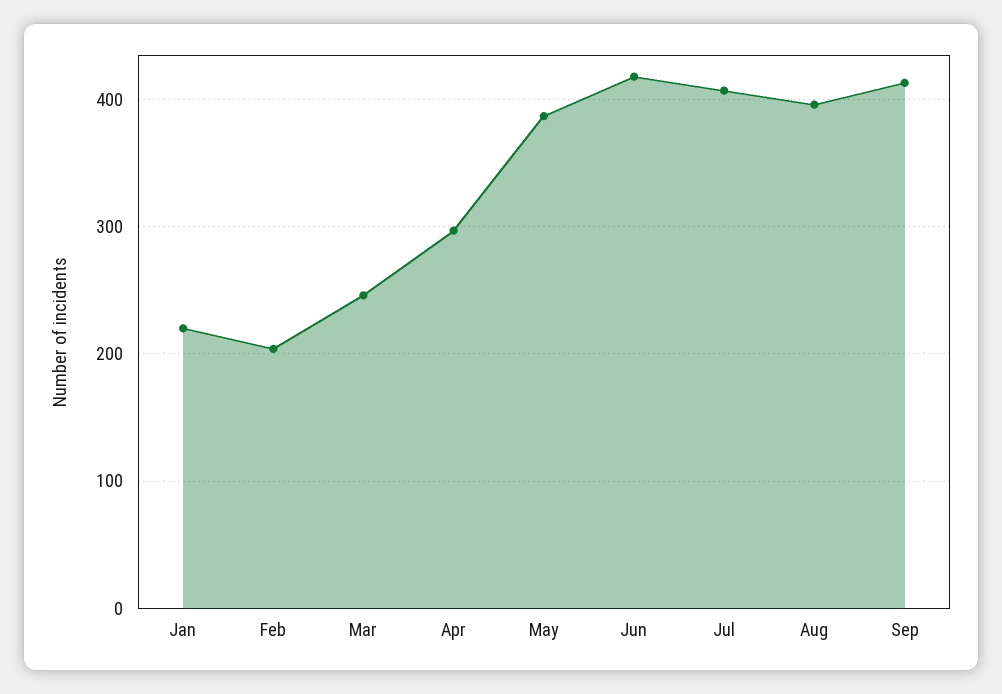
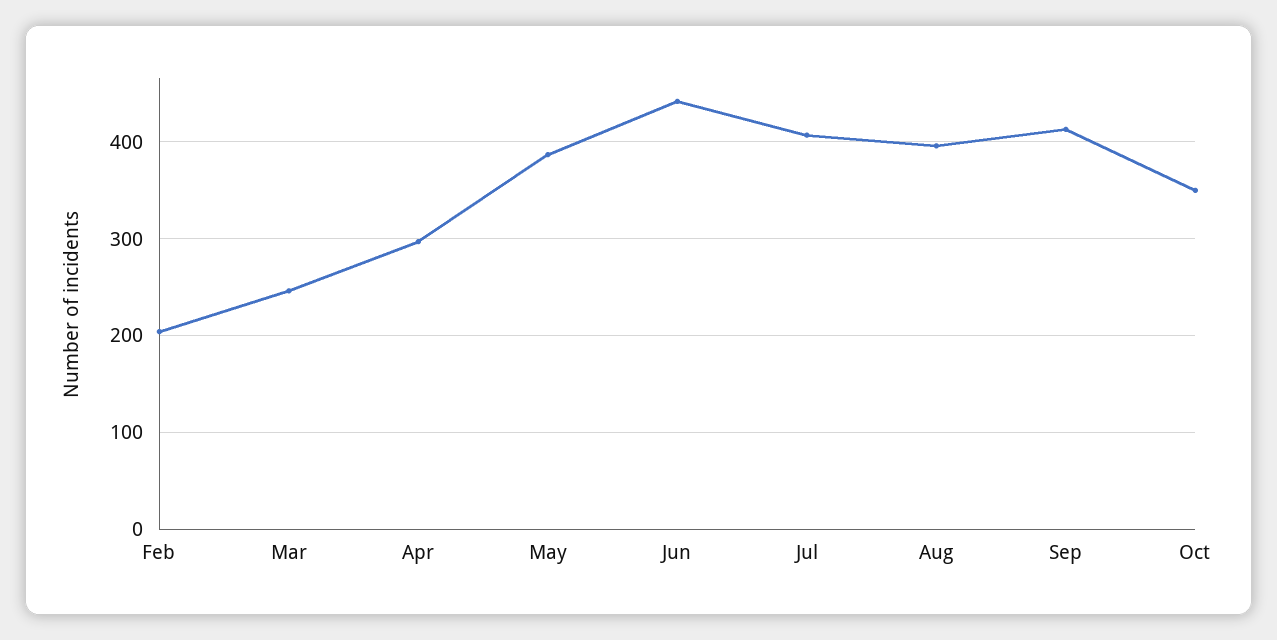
Jan: 220 -> none
Jun: 420 -> 440
Oct: none -> 350

